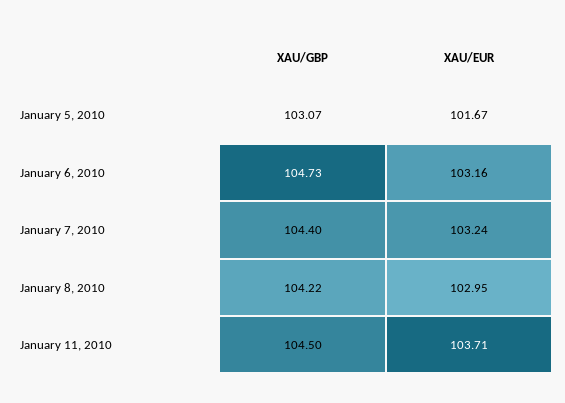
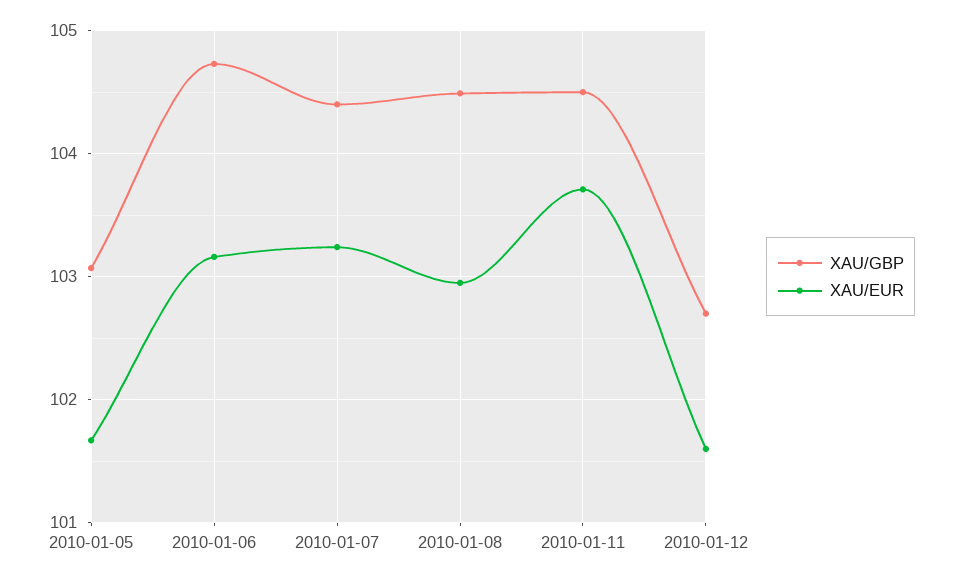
XAU/GBP, January 8, 2010: 104.22 -> 104.5
XAU/GBP, 2010-01-12: none -> 102.7
XAU/EUR, 2010-01-12: none -> 101.6

